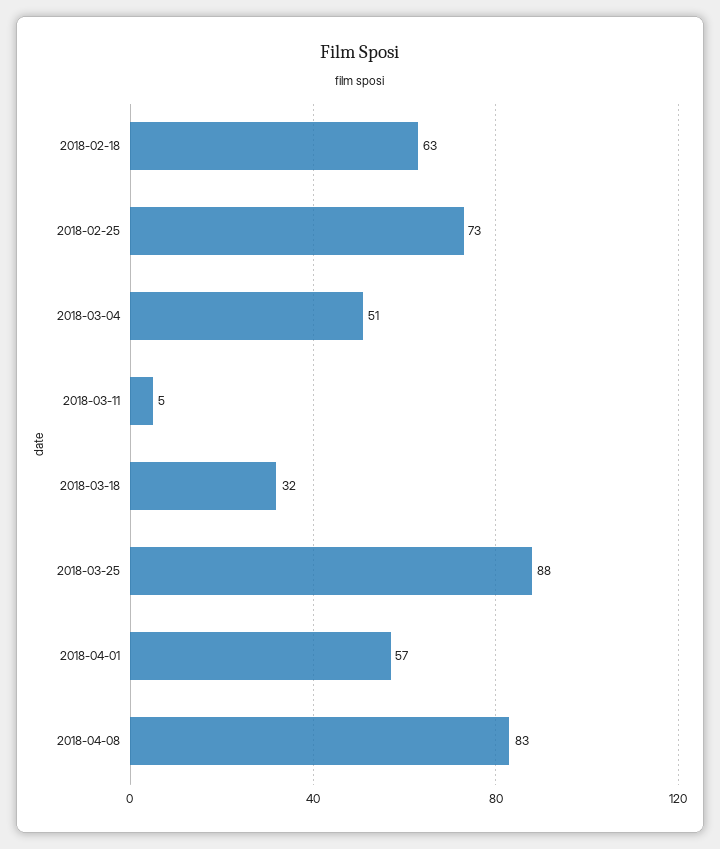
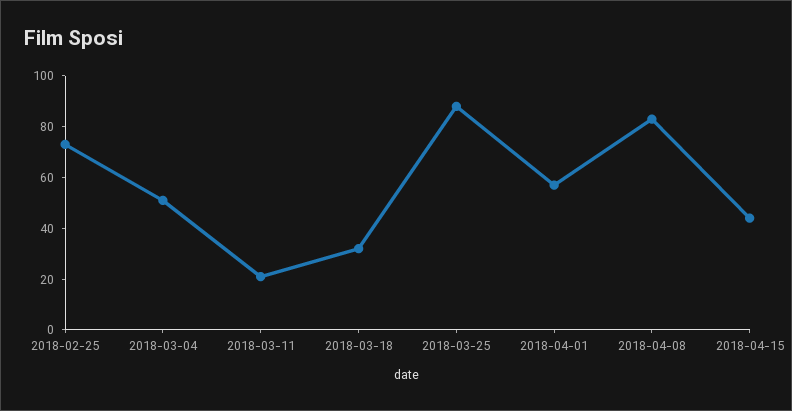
2018-02-18: 63 -> none
2018-03-11: 5 -> 20
2018-04-15: none -> 45

